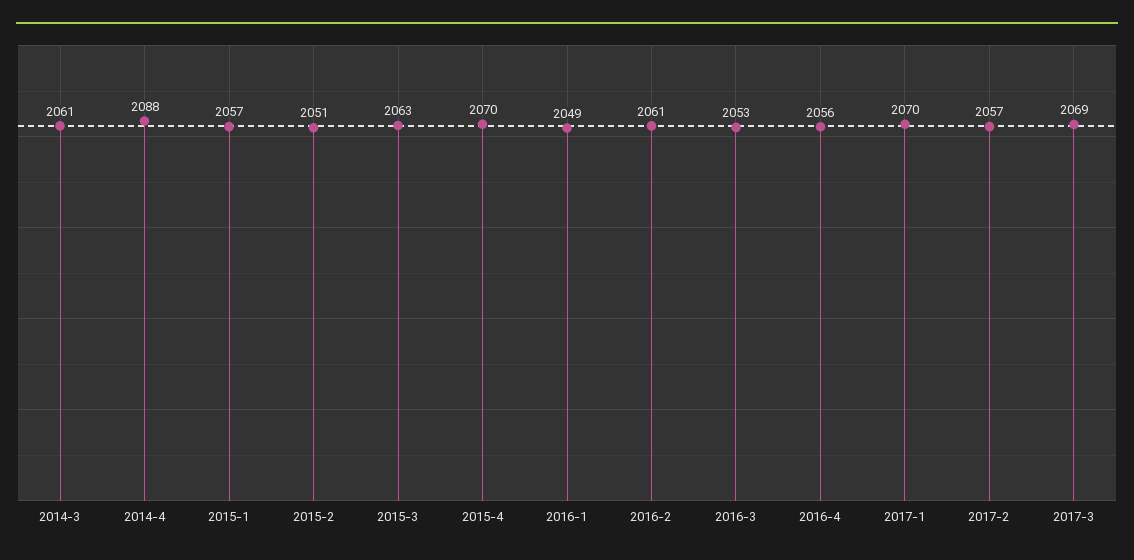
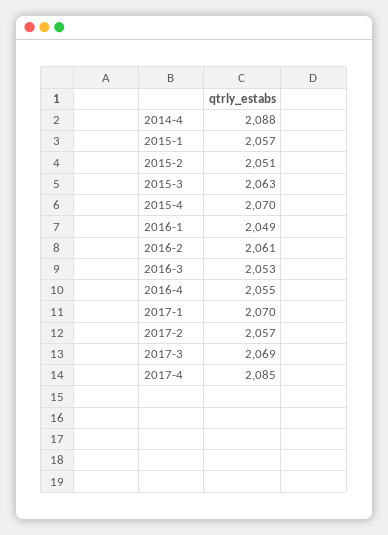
2014-3: 2061 -> none
2016-4: 2056 -> 2055
2017-4: none -> 2085

